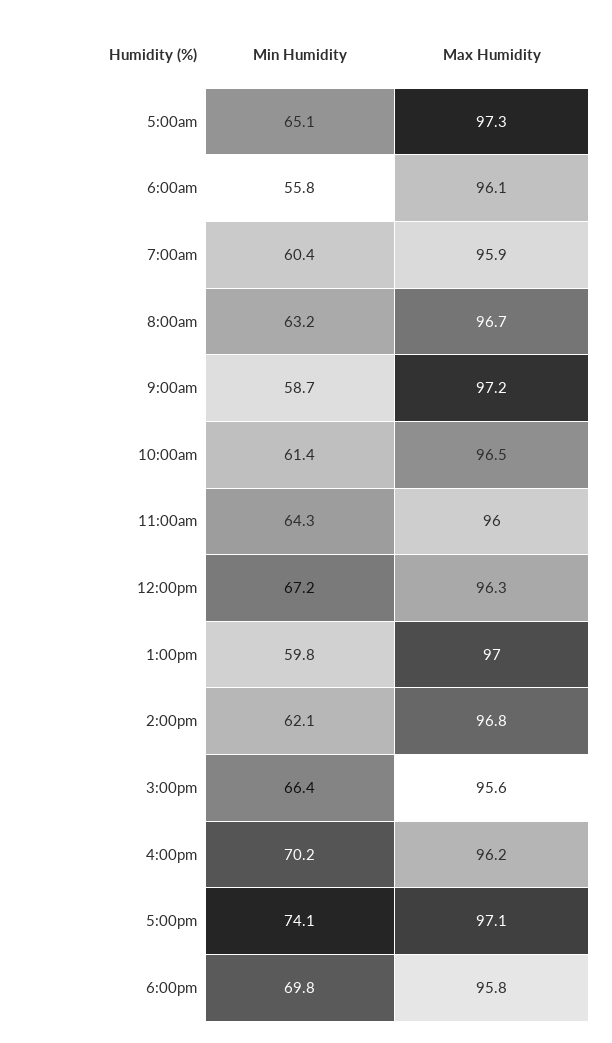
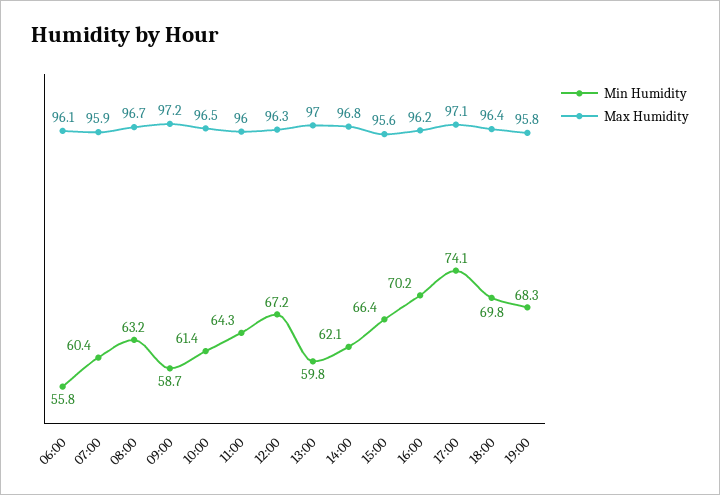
Min Humidity, 5:00am: 65.1 -> none
Max Humidity, 5:00am: 97.3 -> none
Max Humidity, 6:00pm: 95.8 -> 96.4
Min Humidity, 19:00: none -> 68.3
Max Humidity, 19:00: none -> 95.8

